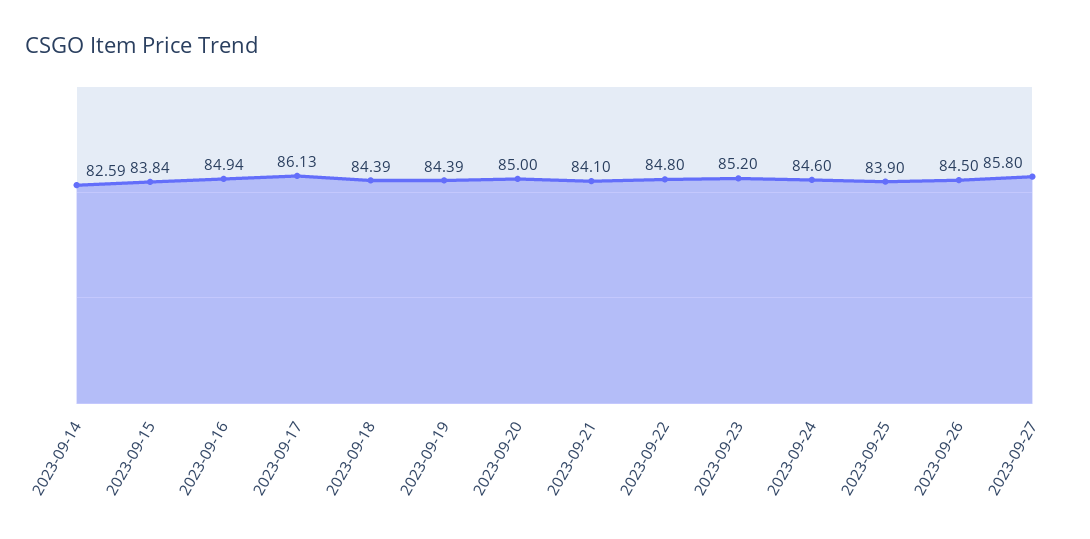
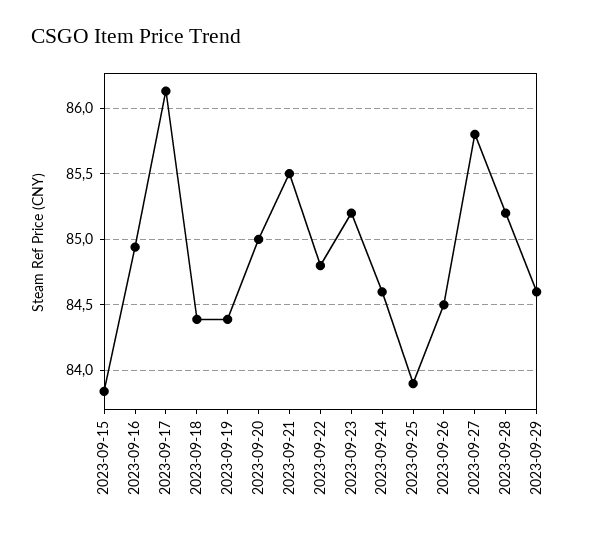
2023-09-14: 82.59 -> none
2023-09-21: 84.1 -> 85.5
2023-09-28: none -> 85.2
2023-09-29: none -> 84.6

